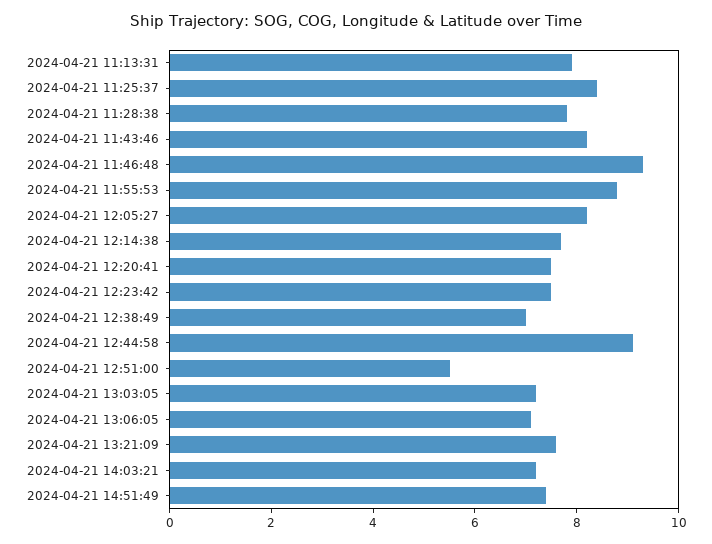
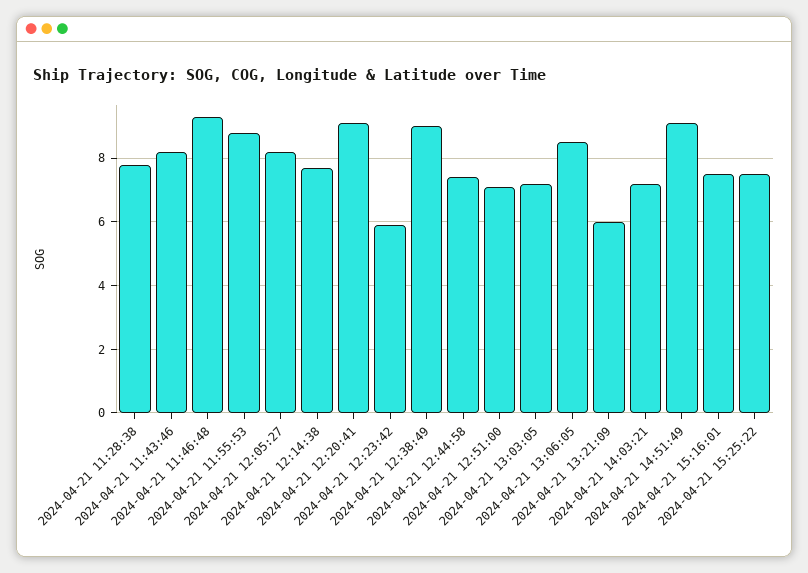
2024-04-21 11:13:31: 8 -> none
2024-04-21 11:25:37: 8.5 -> none
2024-04-21 12:20:41: 7.5 -> 9
2024-04-21 12:23:42: 7.5 -> 6
2024-04-21 12:38:49: 7 -> 9
2024-04-21 12:44:58: 9 -> 7.5
2024-04-21 12:51:00: 5.5 -> 7
2024-04-21 13:06:05: 7 -> 8.5
2024-04-21 13:21:09: 7.5 -> 6
2024-04-21 14:51:49: 7.5 -> 9
2024-04-21 15:16:01: none -> 7.5
2024-04-21 15:25:22: none -> 7.5

